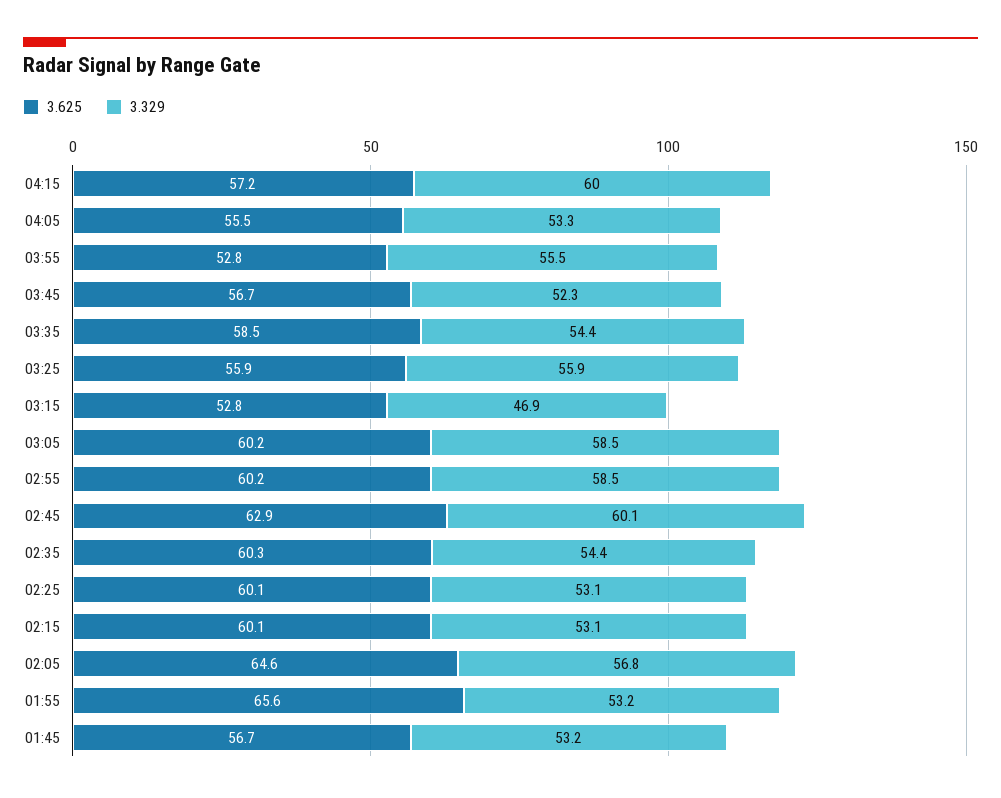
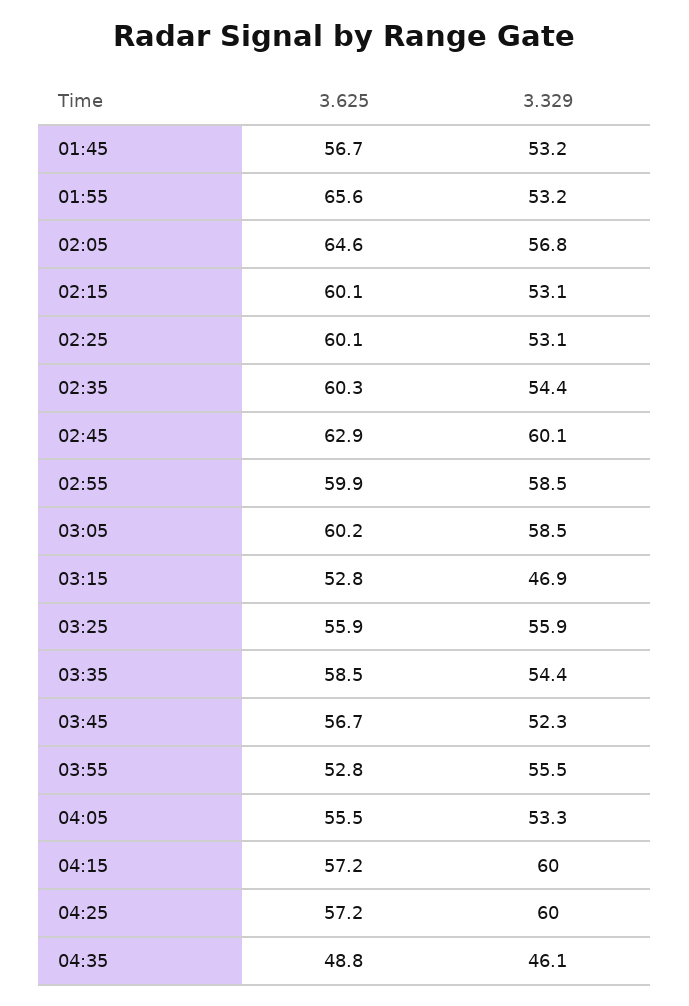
3.625, 02:55: 60.2 -> 59.9
3.625, 04:25: none -> 57.2
3.329, 04:25: none -> 60
3.625, 04:35: none -> 48.8
3.329, 04:35: none -> 46.1

